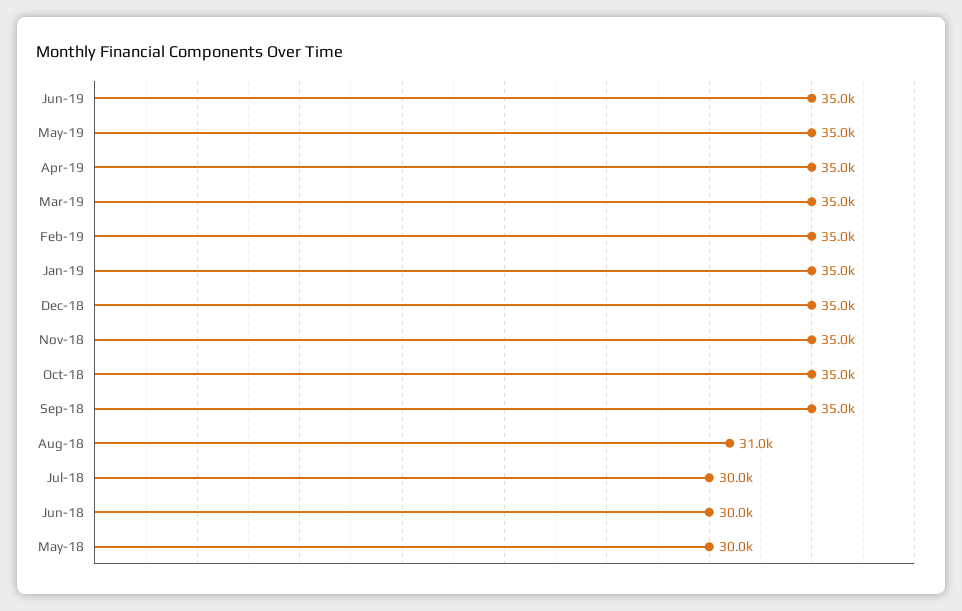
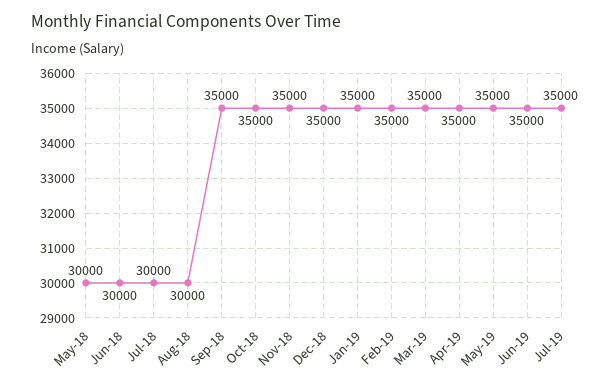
Aug-18: 31000 -> 30000
Jul-19: none -> 35000

